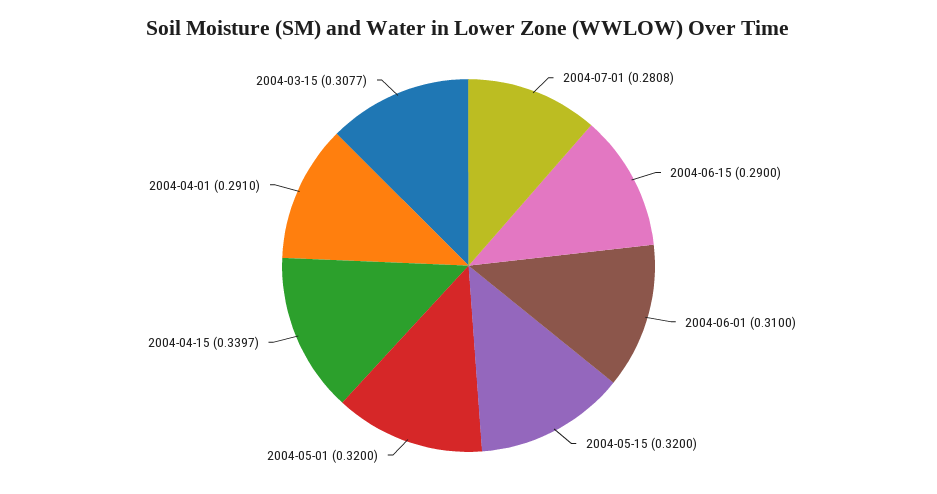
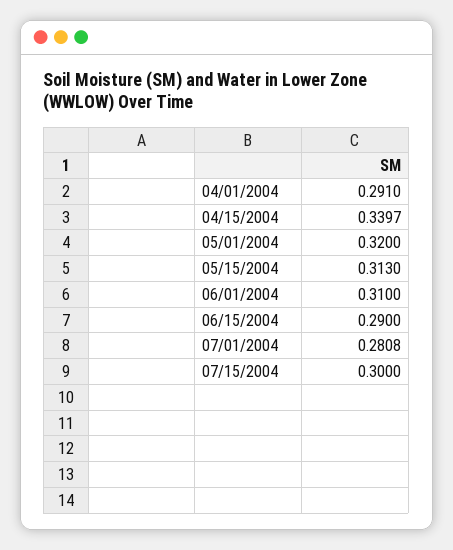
2004-05-15: 0.32 -> 0.313
2004-03-15: 0.3077 -> none
07/15/2004: none -> 0.3

